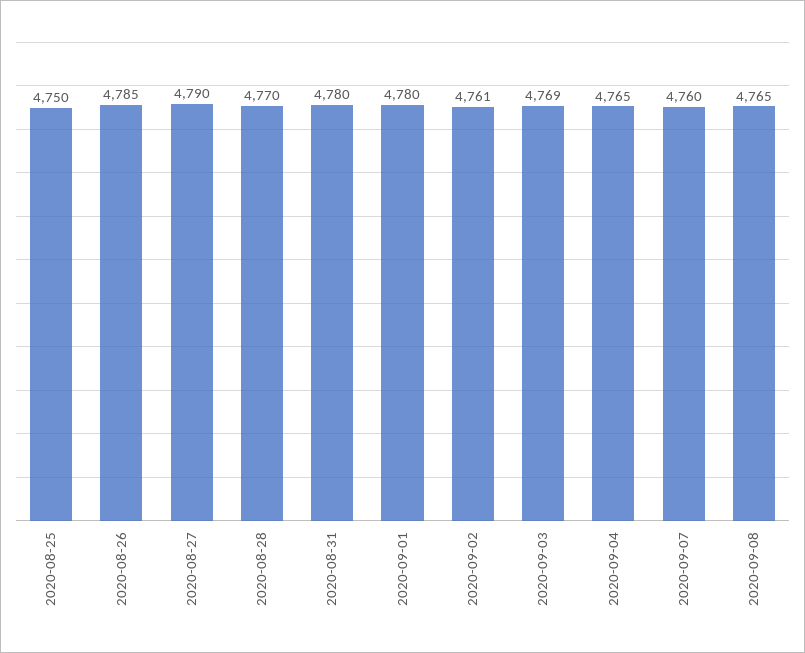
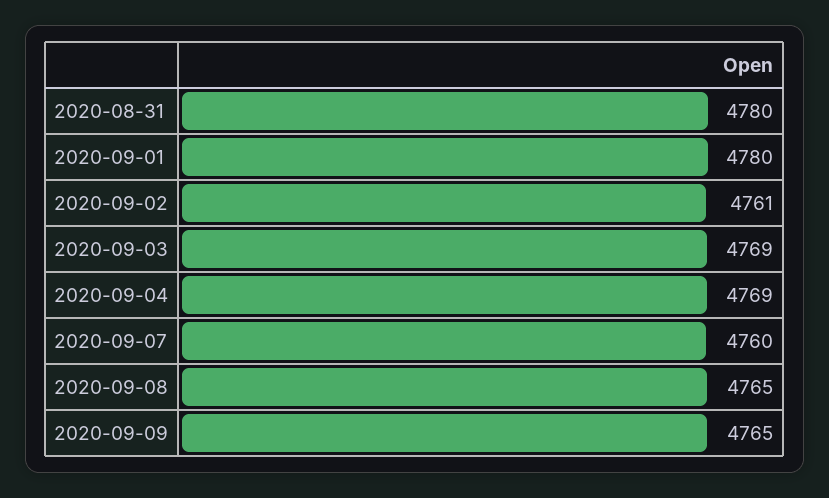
2020-08-25: 4750 -> none
2020-08-26: 4785 -> none
2020-08-27: 4790 -> none
2020-08-28: 4770 -> none
2020-09-04: 4765 -> 4769
2020-09-09: none -> 4765

